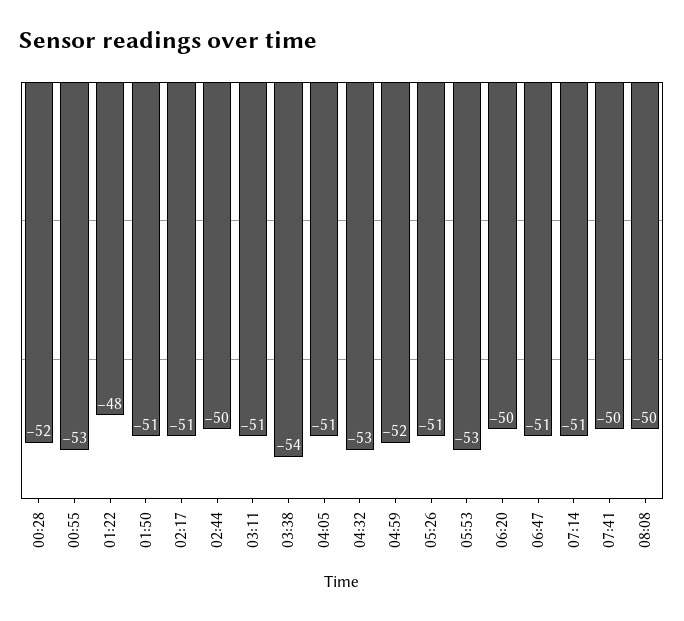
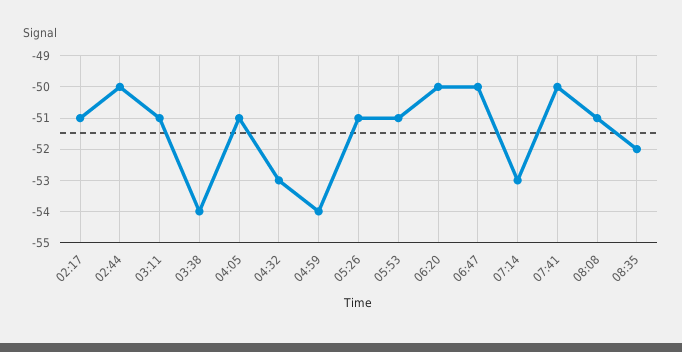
00:28: -52 -> none
00:55: -53 -> none
01:22: -48 -> none
01:50: -51 -> none
04:59: -52 -> -54
05:53: -53 -> -51
06:47: -51 -> -50
07:14: -51 -> -53
08:08: -50 -> -51
08:35: none -> -52

